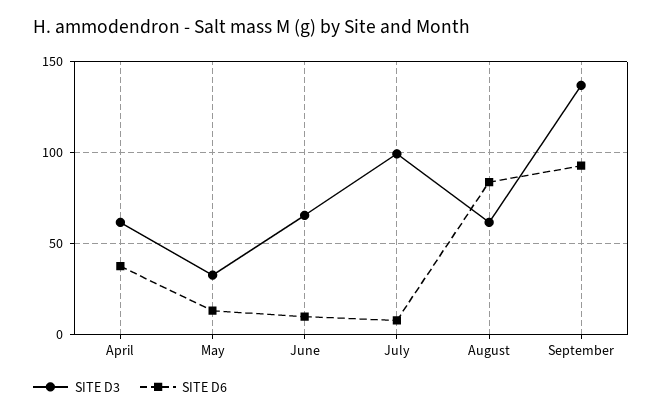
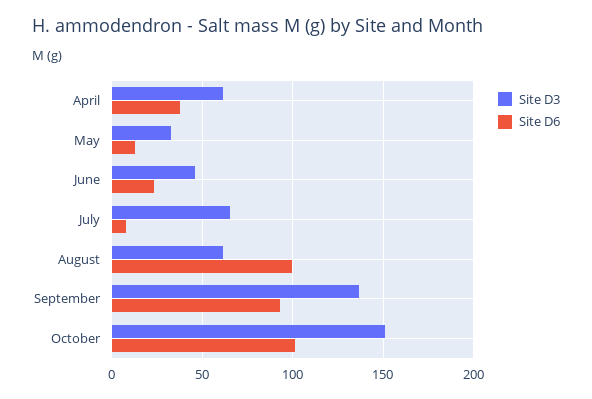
SITE D3, June: 65 -> 45
SITE D6, June: 10 -> 25
SITE D3, July: 100 -> 65
SITE D6, August: 85 -> 100
SITE D3, October: none -> 150
SITE D6, October: none -> 100

